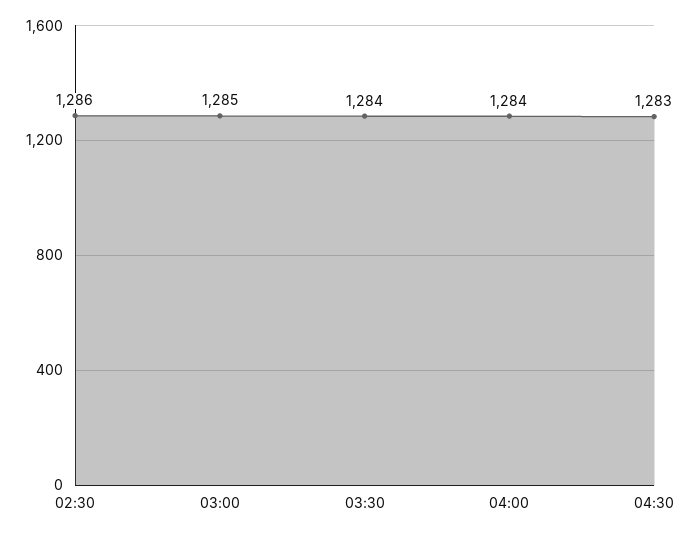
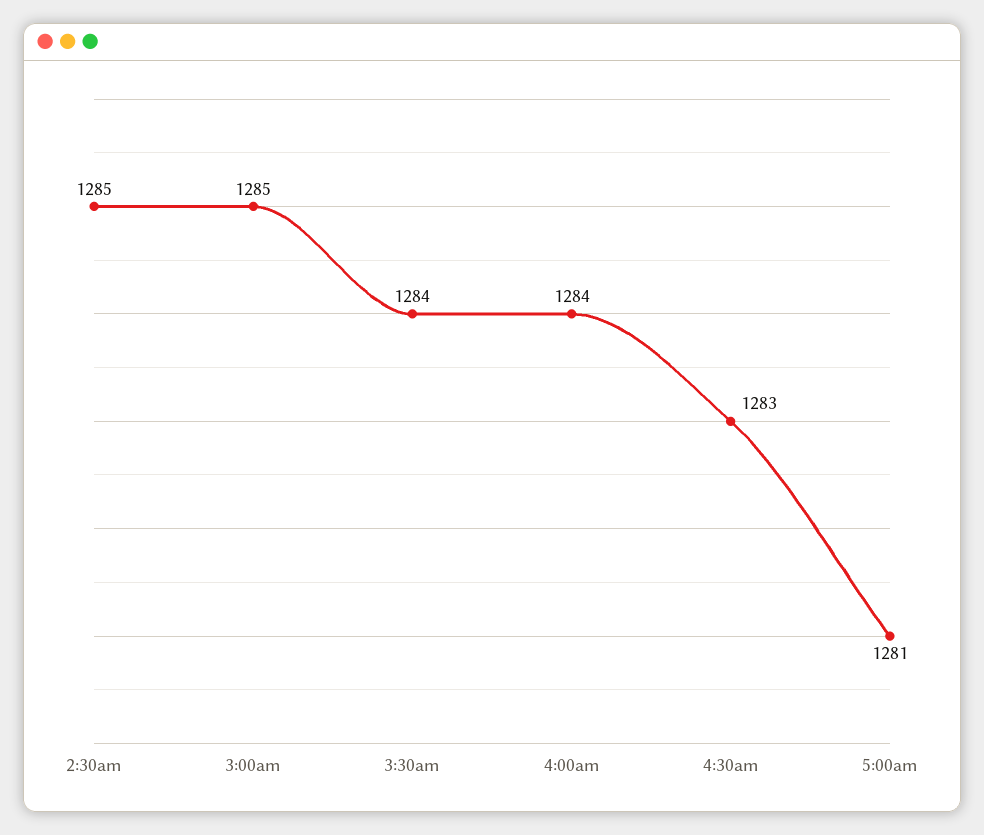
02:30: 1286 -> 1285
5:00am: none -> 1281

